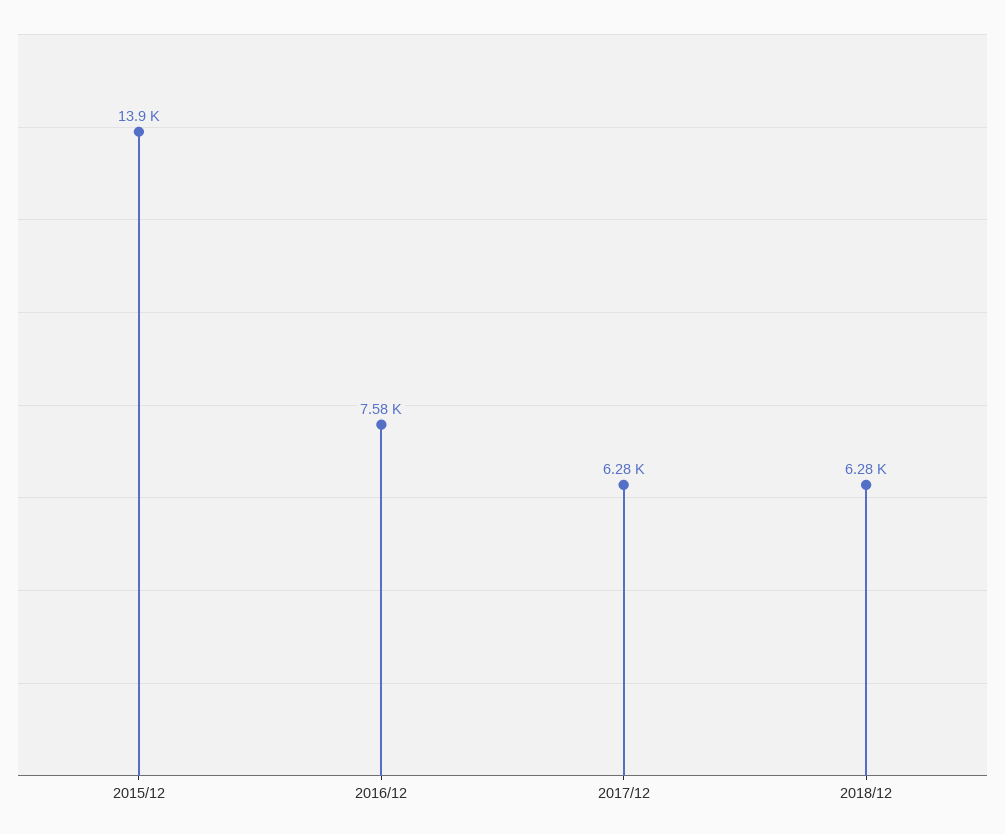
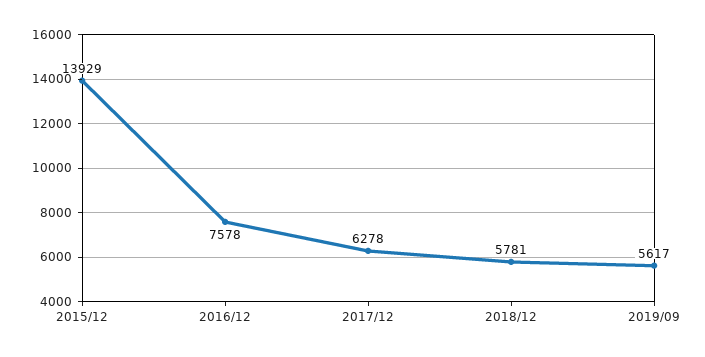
2018/12: 6280 -> 5781
2019/09: none -> 5617

